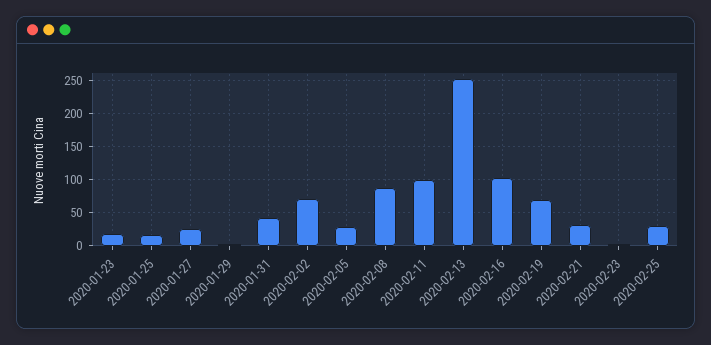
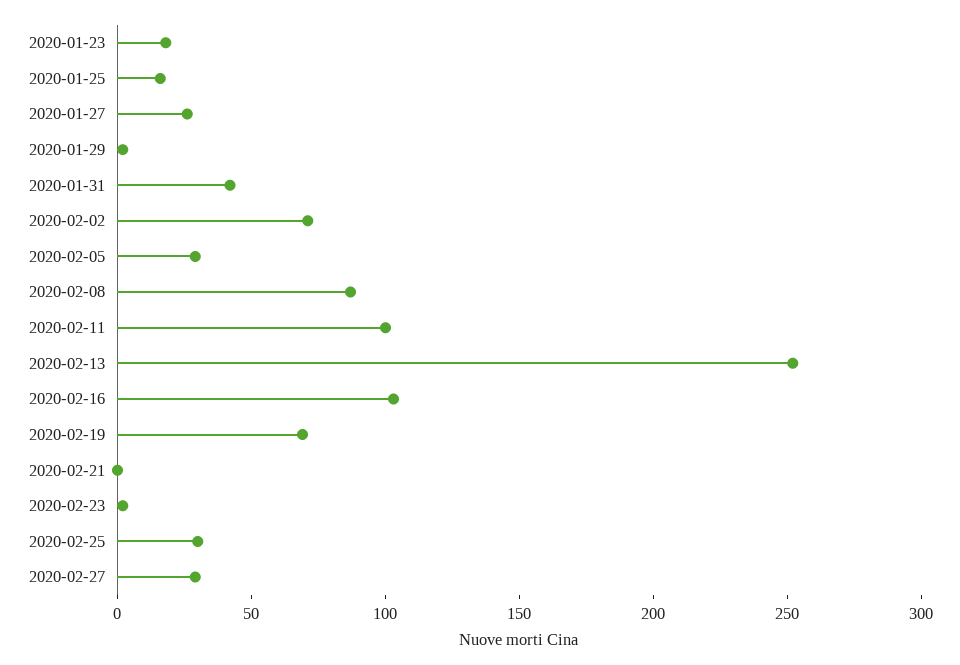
2020-02-21: 30 -> 0
2020-02-27: none -> 30

